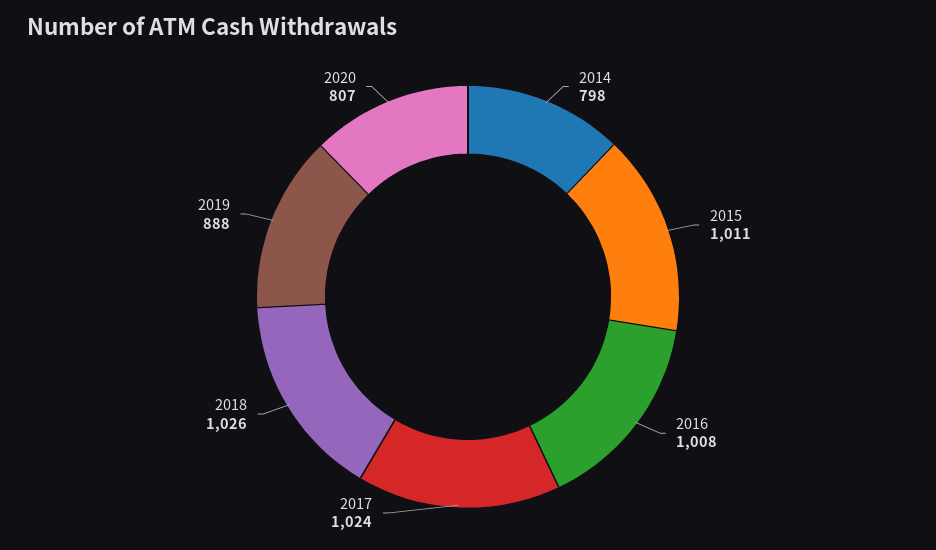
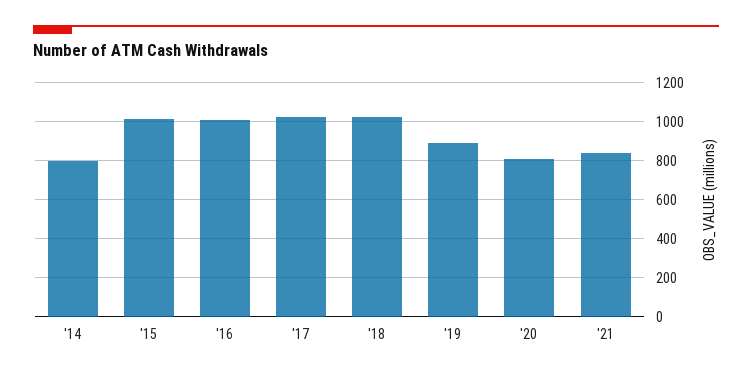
'21: none -> 850

